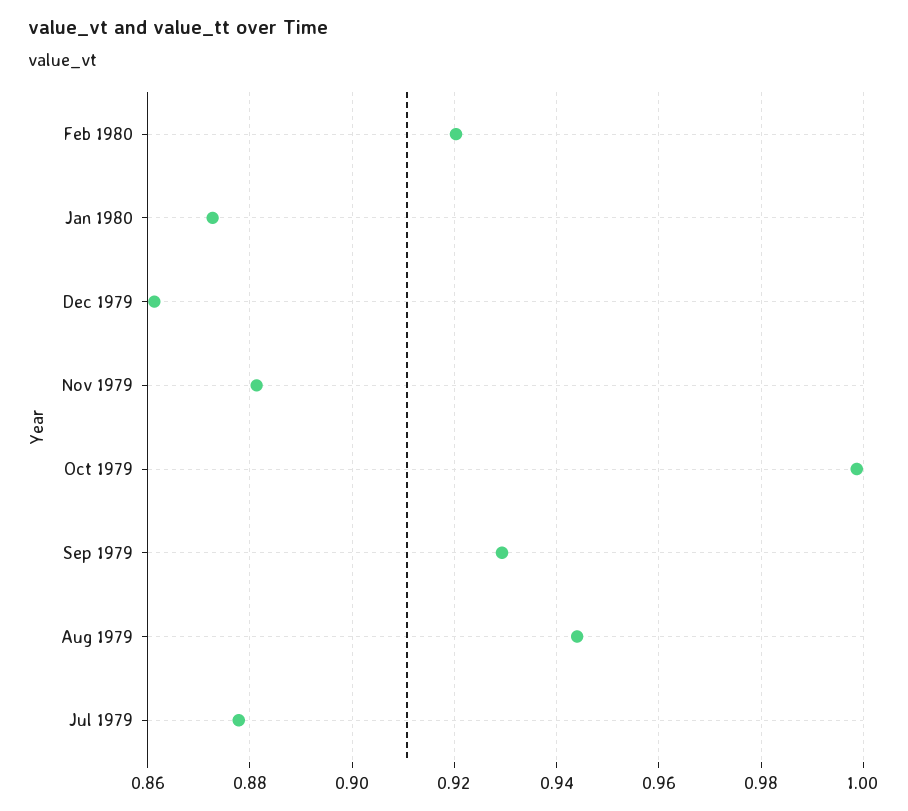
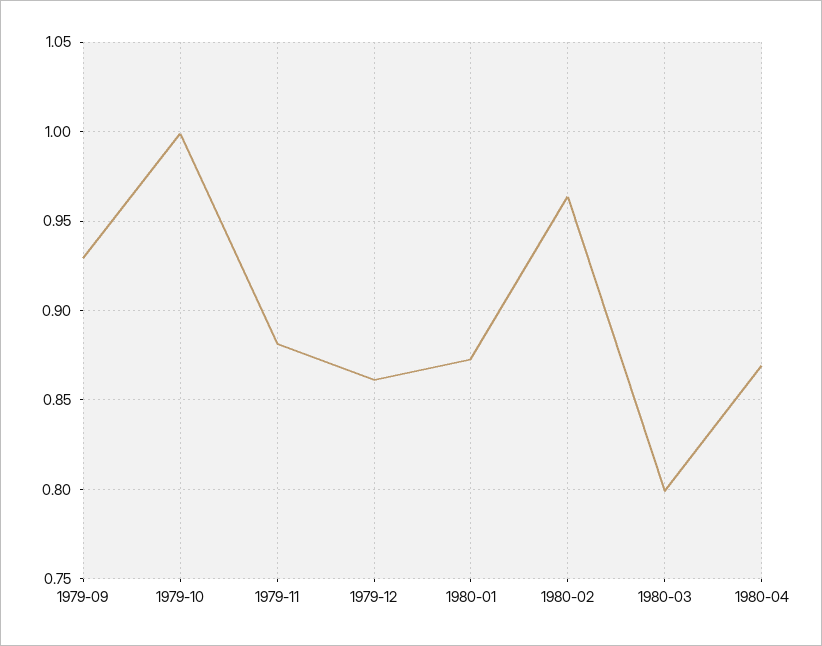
Feb 1980: 0.92 -> 0.965
Aug 1979: 0.944 -> none
Jul 1979: 0.878 -> none
1980-03: none -> 0.8
1980-04: none -> 0.87

